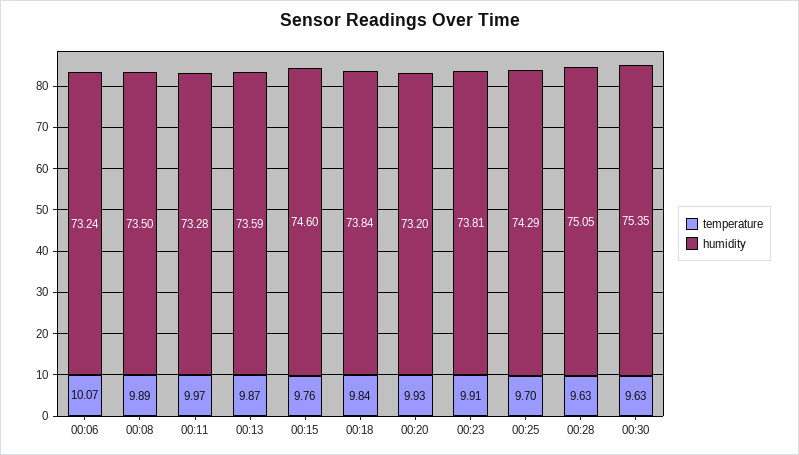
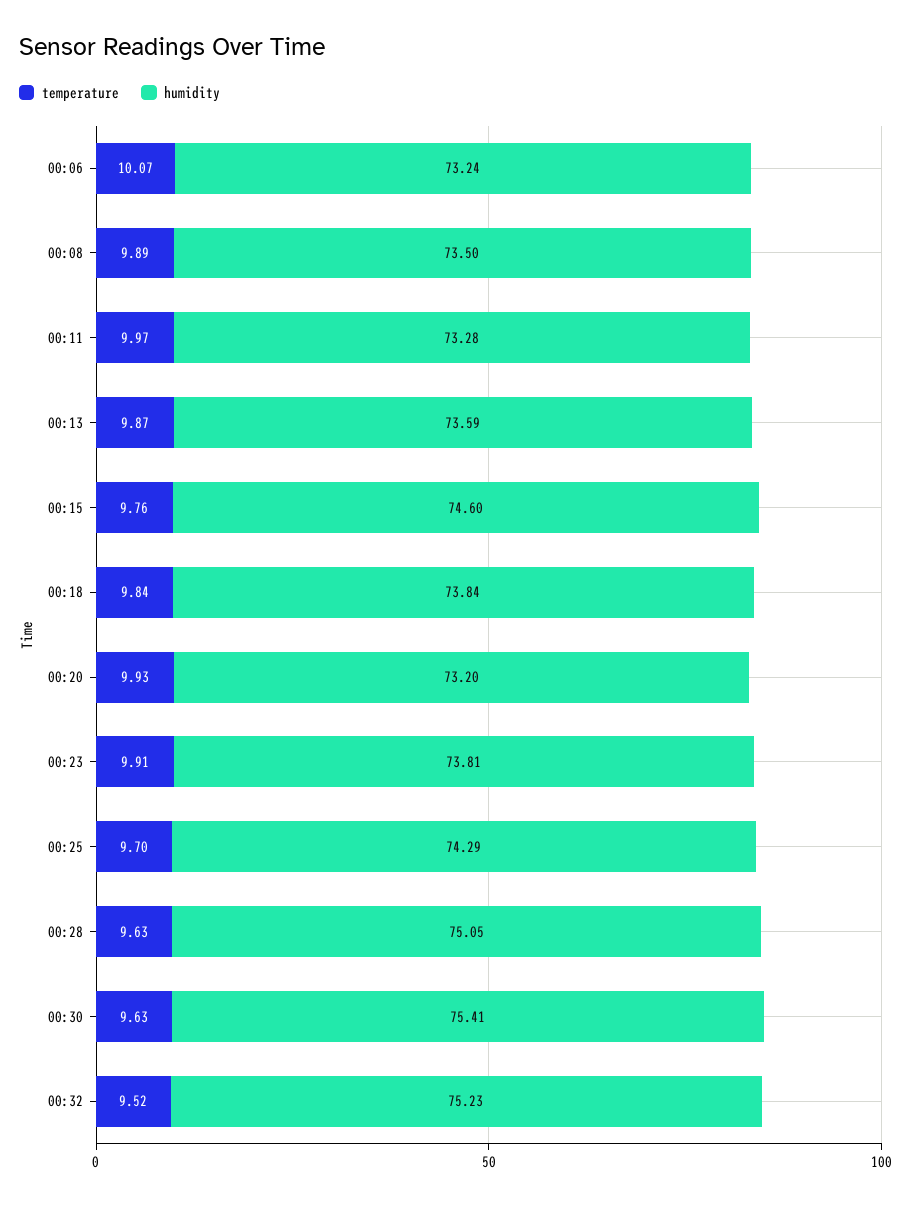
humidity, 00:30: 75.35 -> 75.41
temperature, 00:32: none -> 9.52
humidity, 00:32: none -> 75.23

